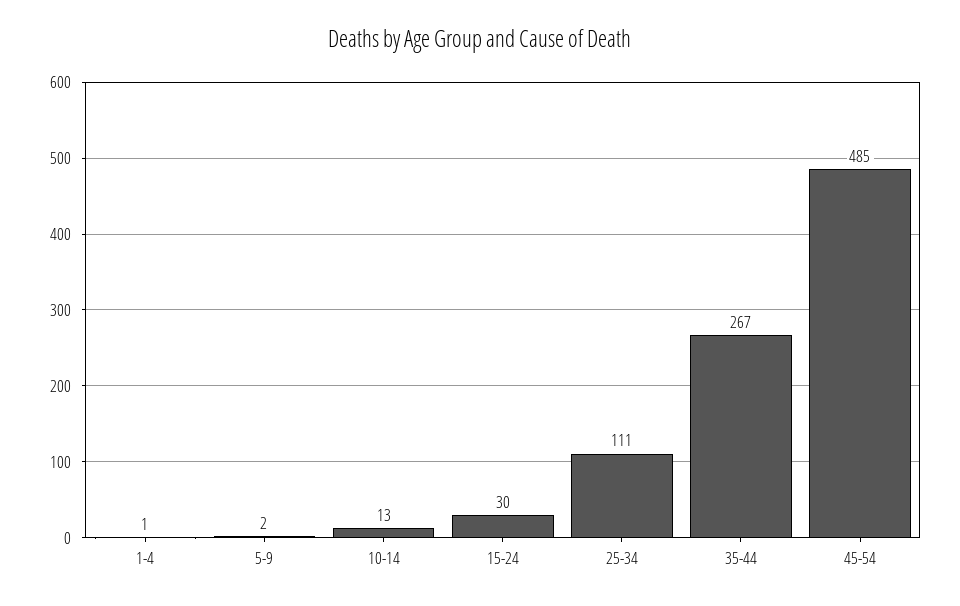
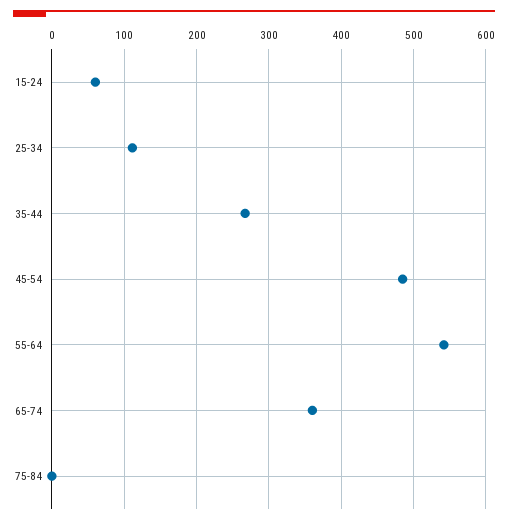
1-4: 1 -> none
5-9: 2 -> none
10-14: 13 -> none
15-24: 30 -> 60
55-64: none -> 540
65-74: none -> 360
75-84: none -> 0

